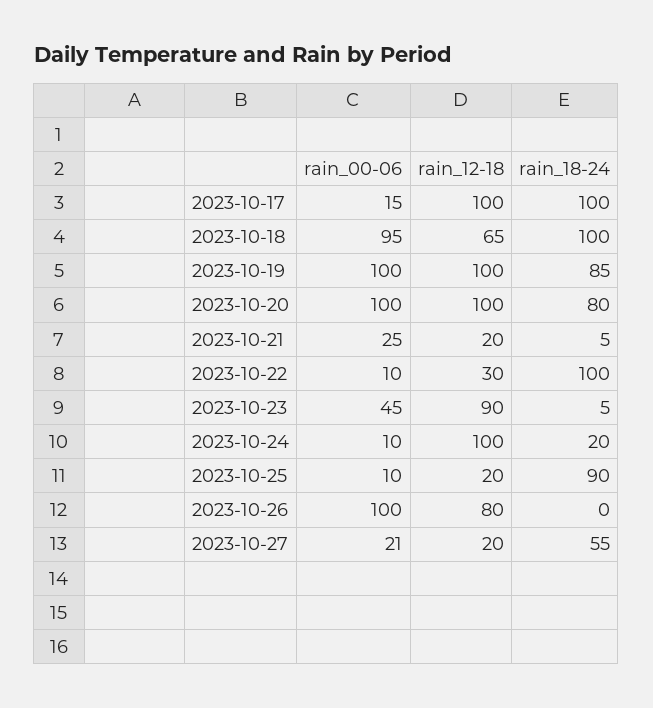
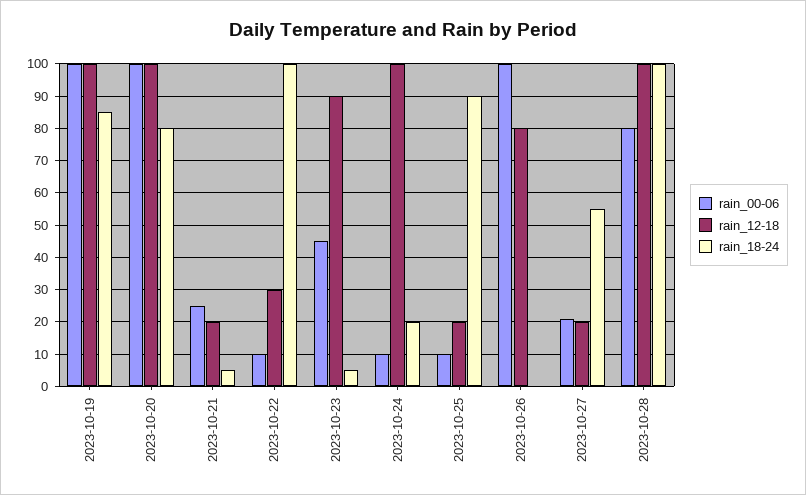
rain_00-06, 2023-10-17: 15 -> none
rain_12-18, 2023-10-17: 100 -> none
rain_18-24, 2023-10-17: 100 -> none
rain_00-06, 2023-10-18: 95 -> none
rain_12-18, 2023-10-18: 65 -> none
rain_18-24, 2023-10-18: 100 -> none
rain_00-06, 2023-10-28: none -> 80
rain_12-18, 2023-10-28: none -> 100
rain_18-24, 2023-10-28: none -> 100

